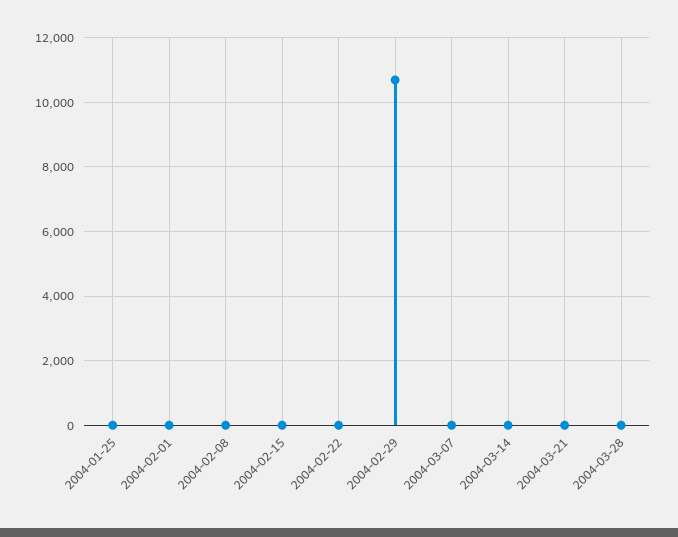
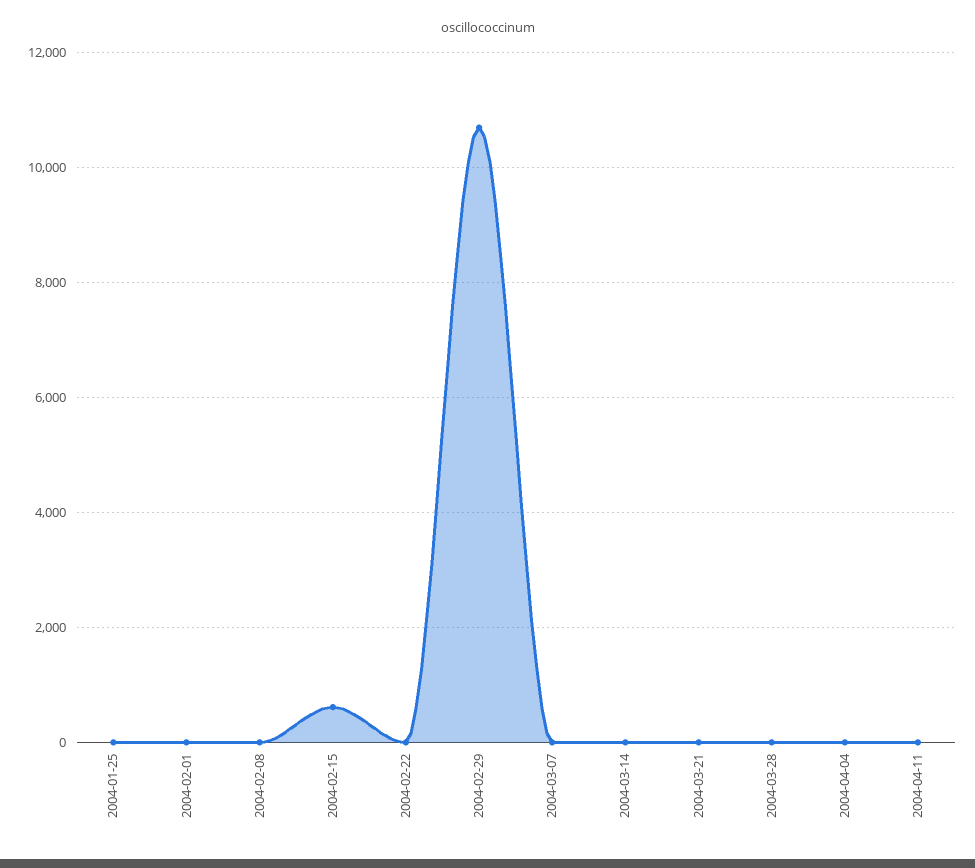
2004-02-15: 0 -> 600
2004-04-04: none -> 0
2004-04-11: none -> 0

